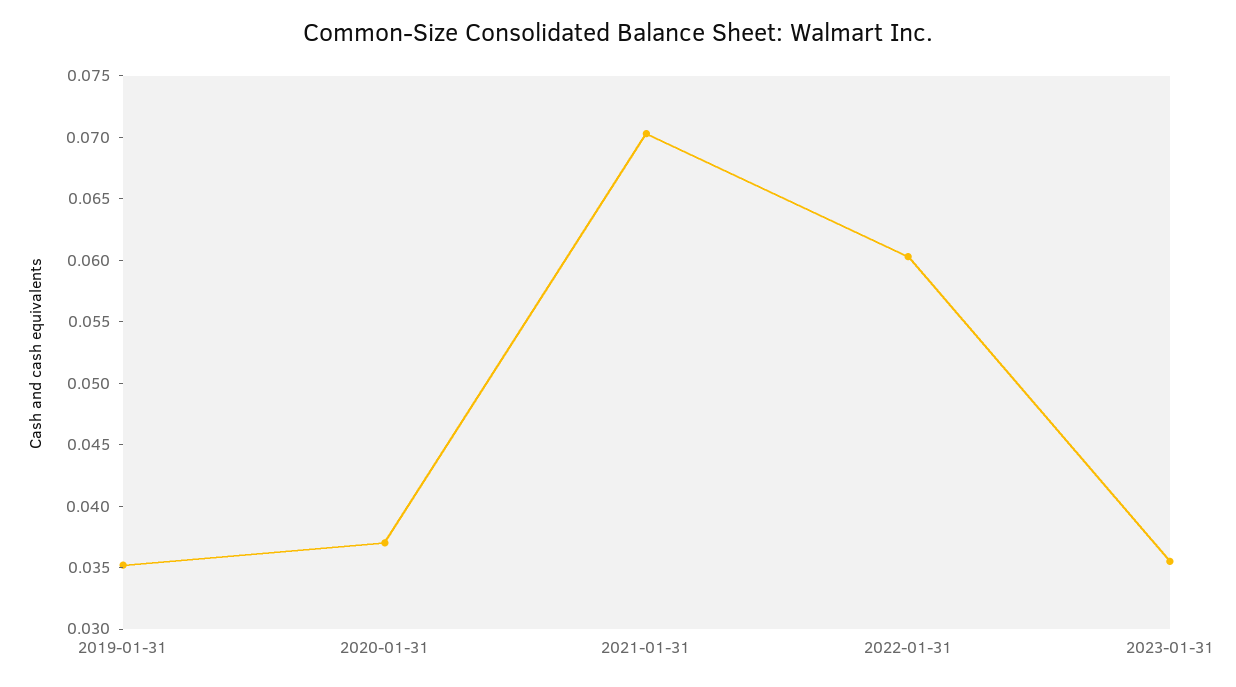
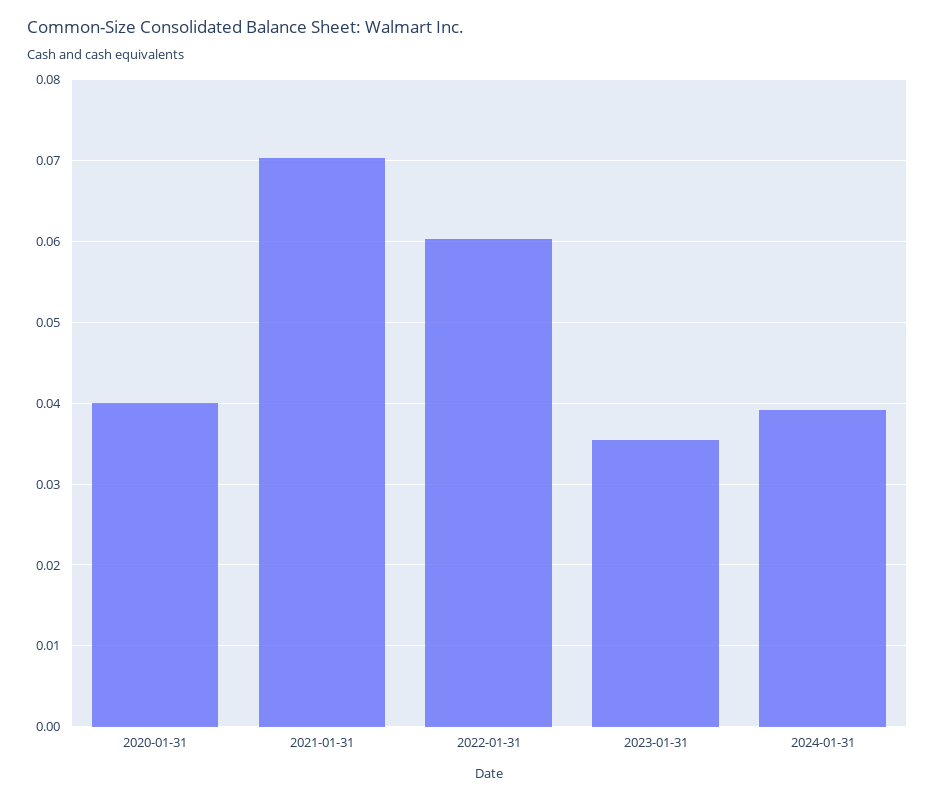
2019-01-31: 0.035 -> none
2020-01-31: 0.037 -> 0.04
2024-01-31: none -> 0.039

